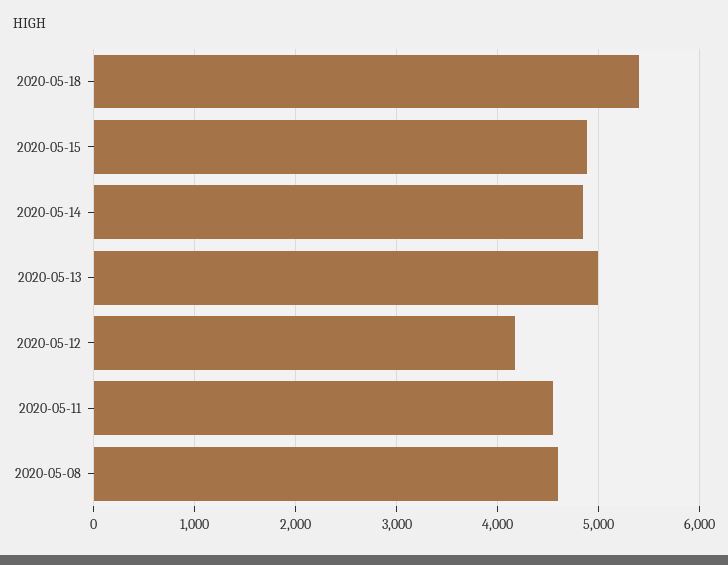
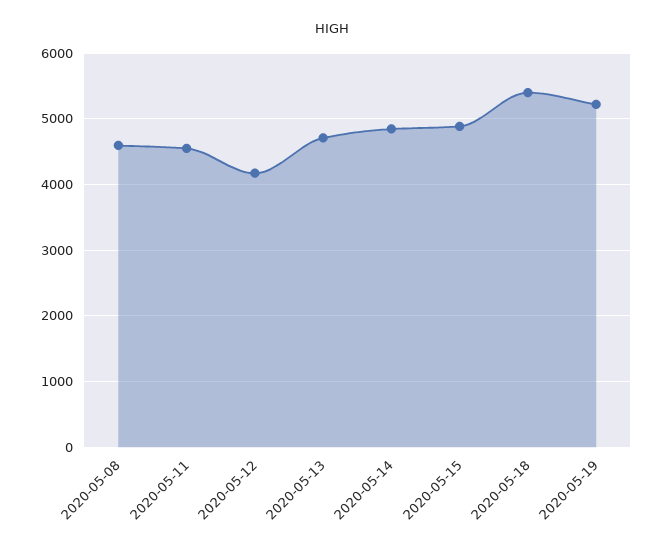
2020-05-13: 5000 -> 4700
2020-05-19: none -> 5200

